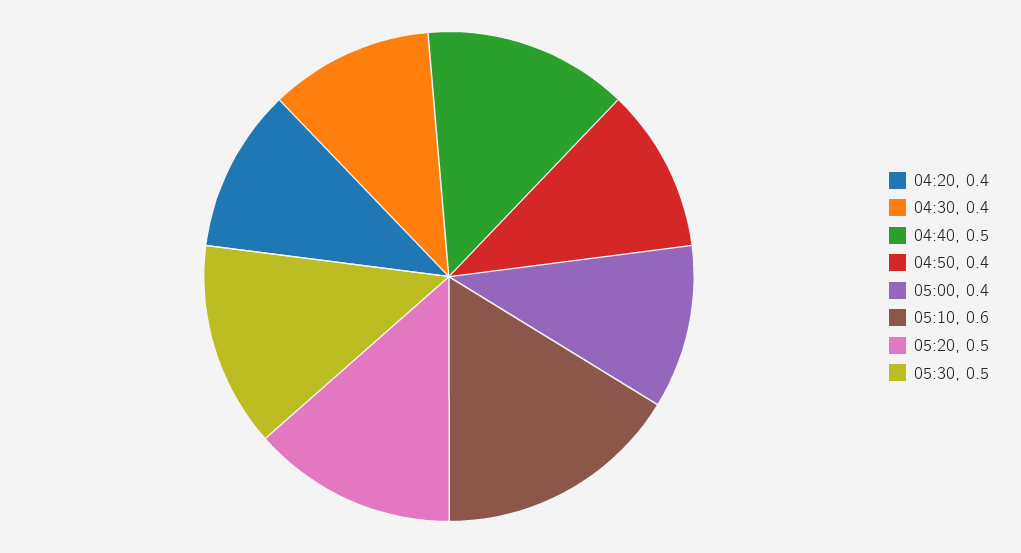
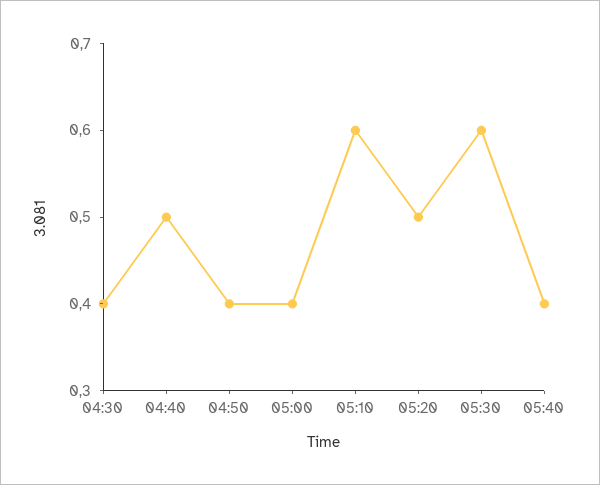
04:20: 0.4 -> none
05:30: 0.5 -> 0.6
05:40: none -> 0.4

